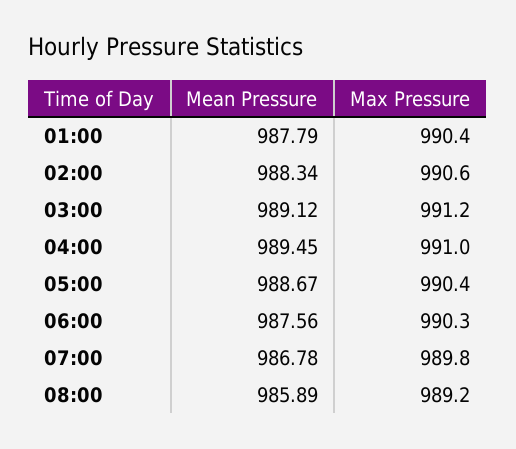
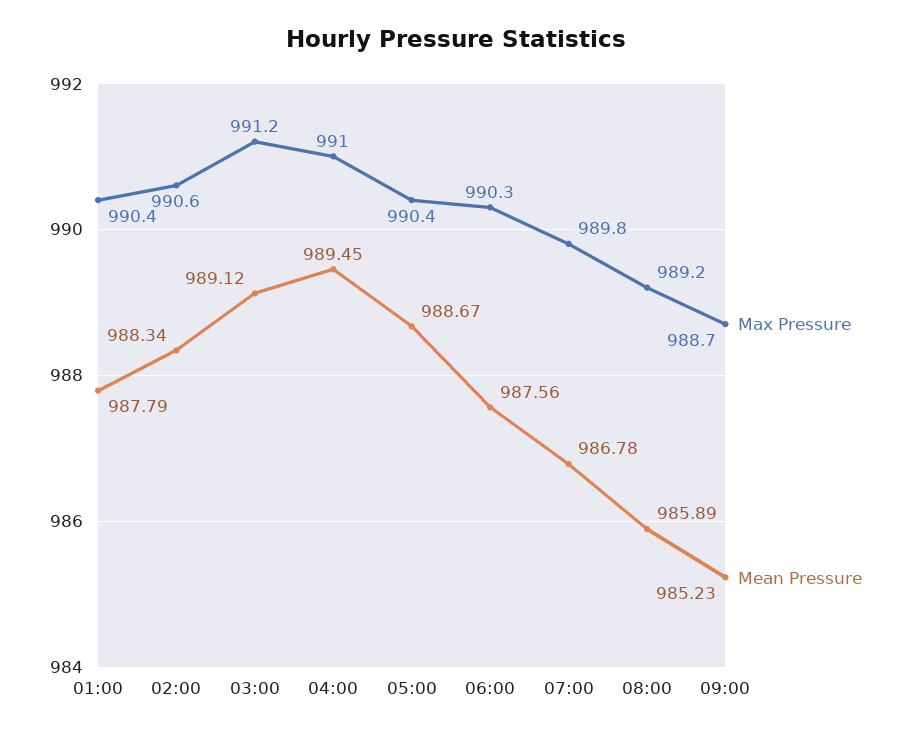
Max Pressure, 09:00: none -> 988.7
Mean Pressure, 09:00: none -> 985.23

